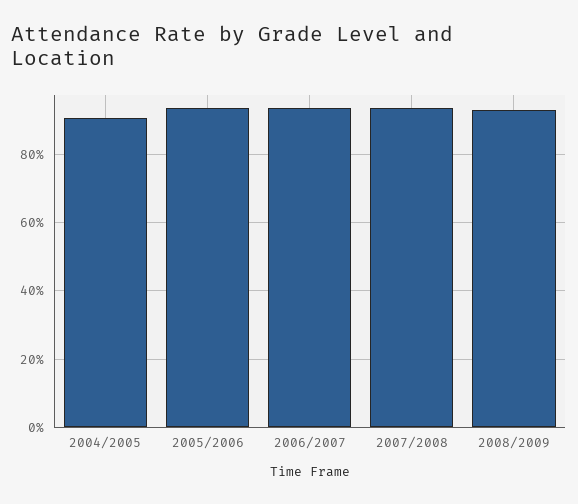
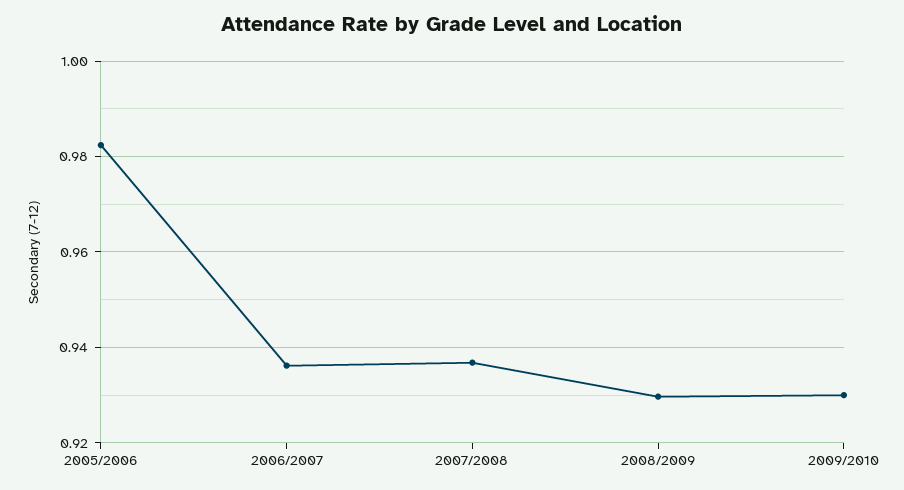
2004/2005: 0.9 -> none
2005/2006: 0.94 -> 0.982
2009/2010: none -> 0.93

